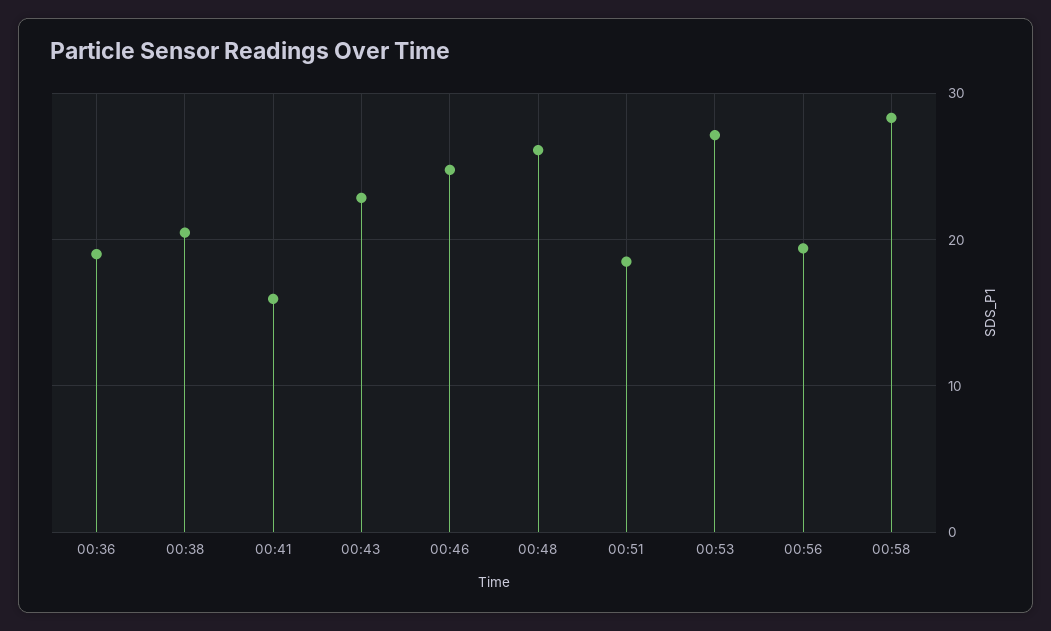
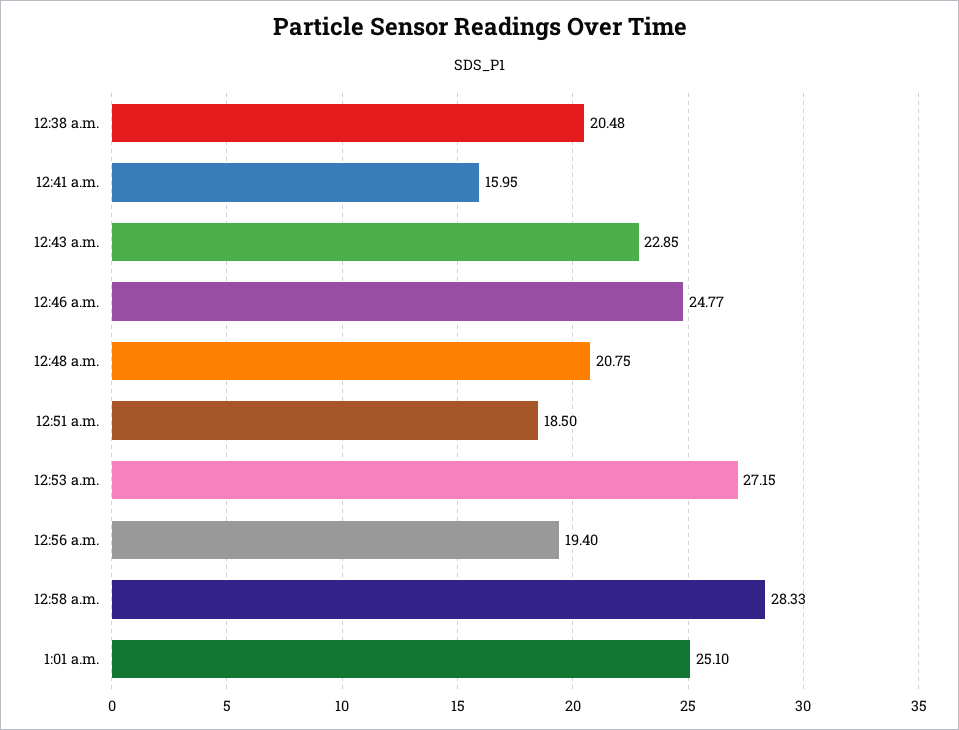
00:36: 19 -> none
00:48: 26 -> 20.75
1:01 a.m.: none -> 25.1

